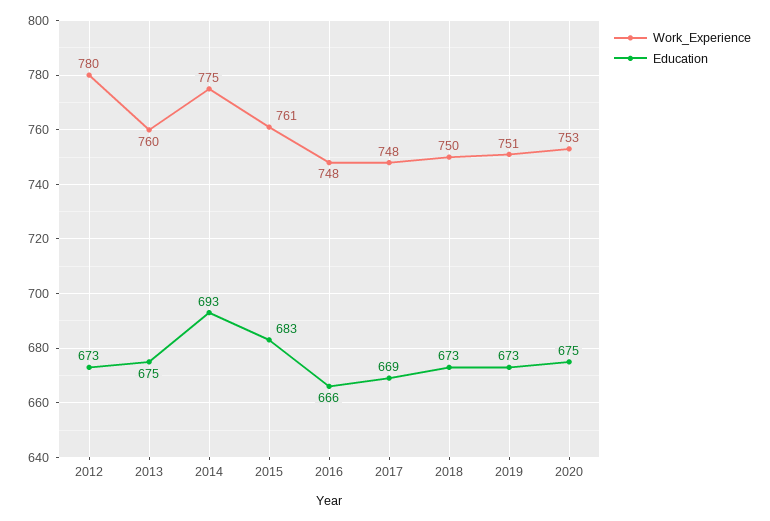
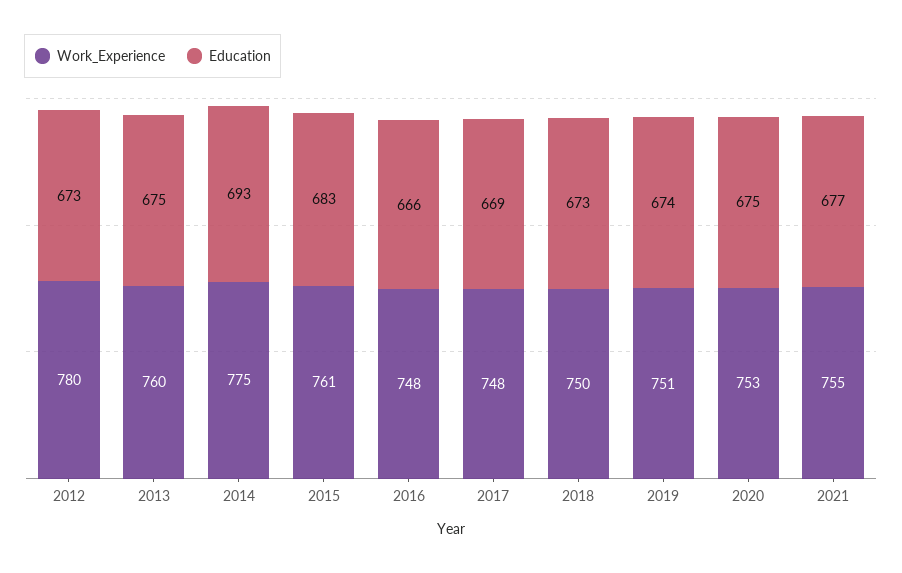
Education, 2019: 673 -> 674
Work_Experience, 2021: none -> 755
Education, 2021: none -> 677

